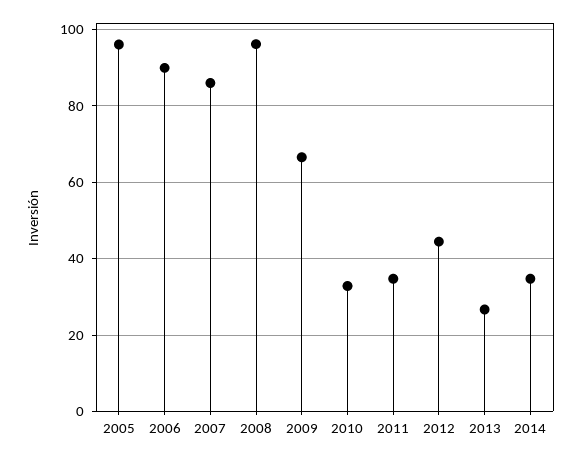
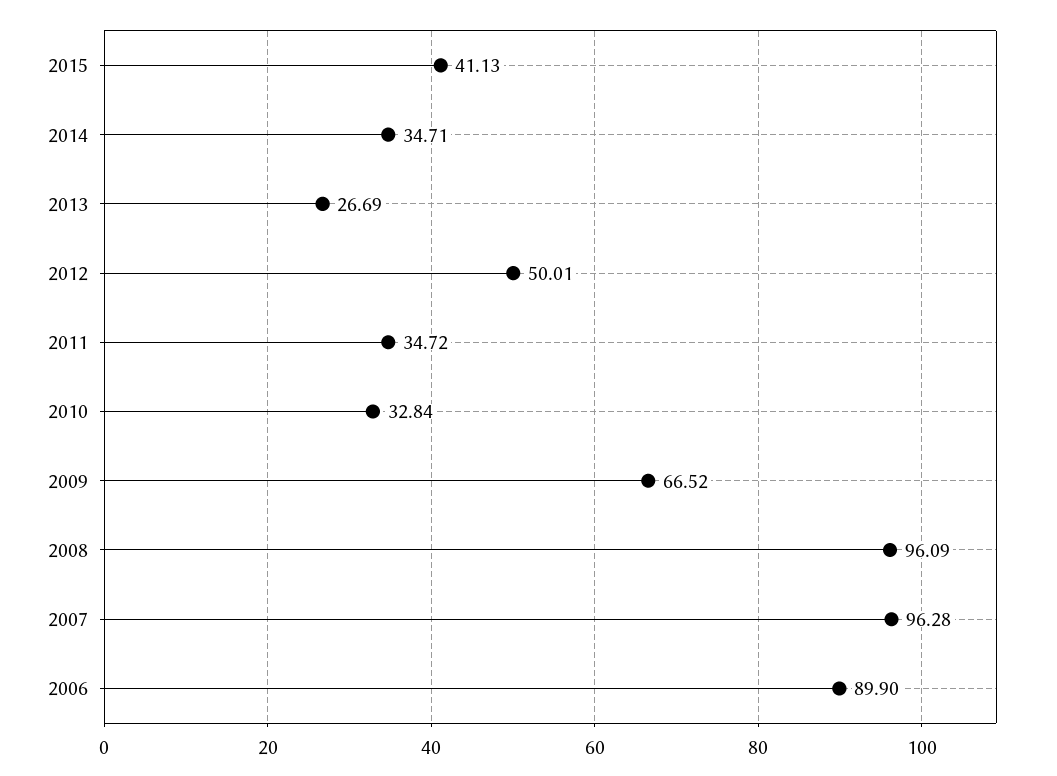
2005: 96 -> none
2007: 86 -> 96.28
2012: 44 -> 50.01
2015: none -> 41.13

